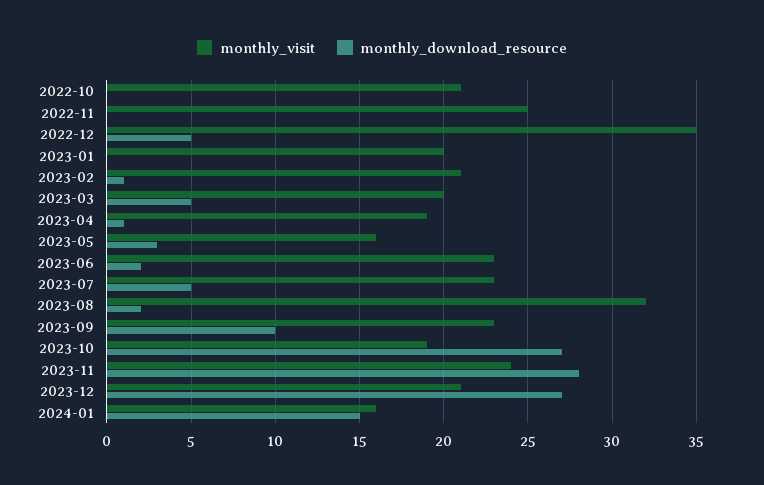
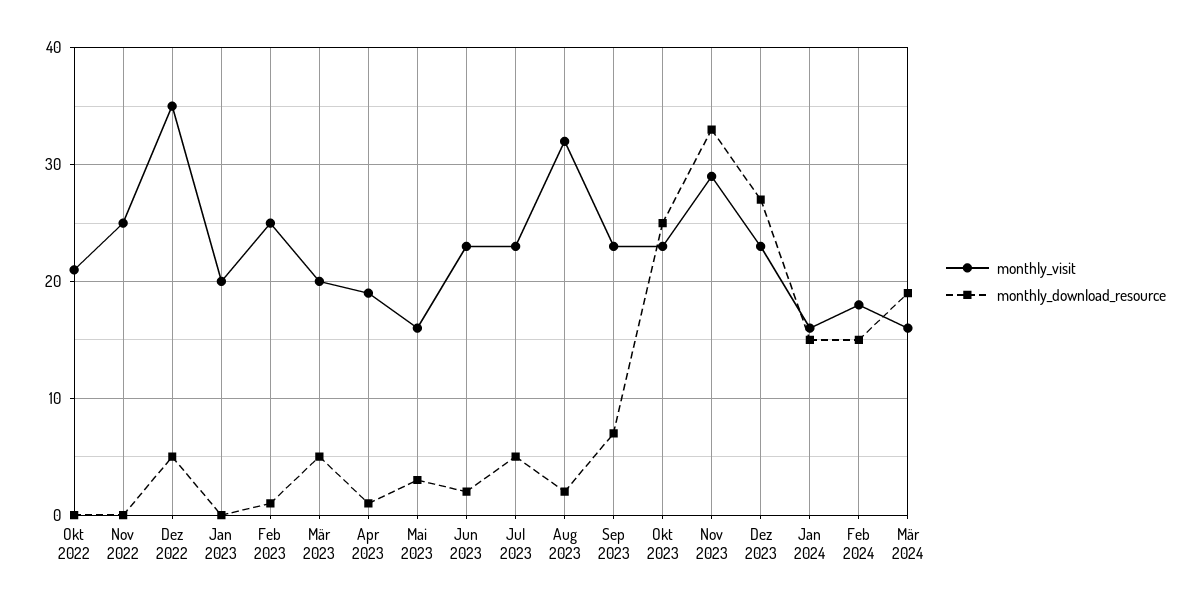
monthly_visit, 2023-02: 21 -> 25
monthly_download_resource, 2023-09: 10 -> 7
monthly_visit, 2023-10: 19 -> 23
monthly_download_resource, 2023-10: 27 -> 25
monthly_visit, 2023-11: 24 -> 29
monthly_download_resource, 2023-11: 28 -> 33
monthly_visit, 2023-12: 21 -> 23
monthly_visit, Feb 2024: none -> 18
monthly_download_resource, Feb 2024: none -> 15
monthly_visit, Mär 2024: none -> 16
monthly_download_resource, Mär 2024: none -> 19

